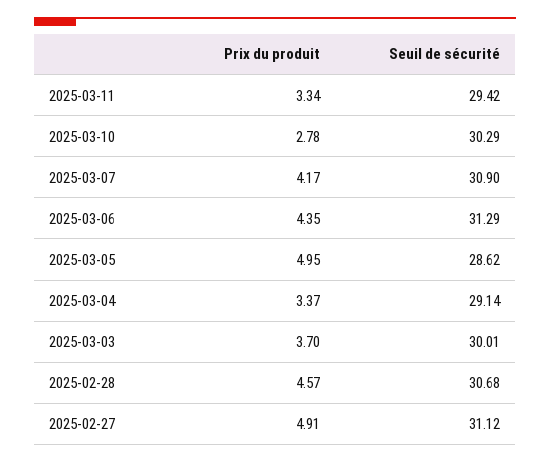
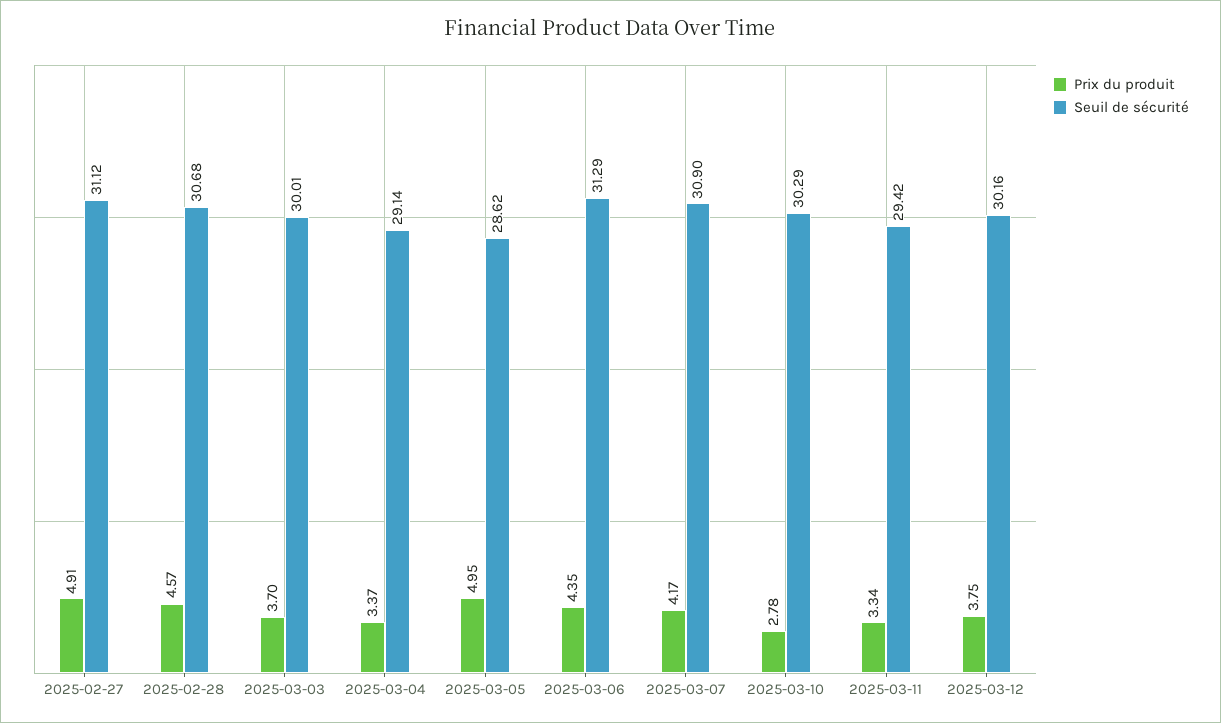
Prix du produit, 2025-03-12: none -> 3.75
Seuil de sécurité, 2025-03-12: none -> 30.16

